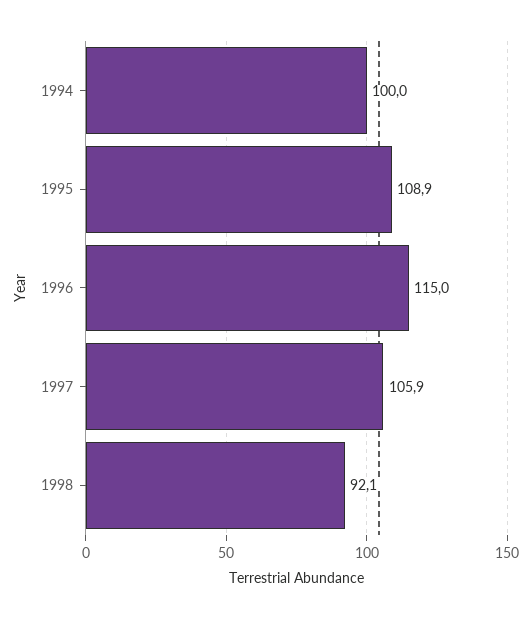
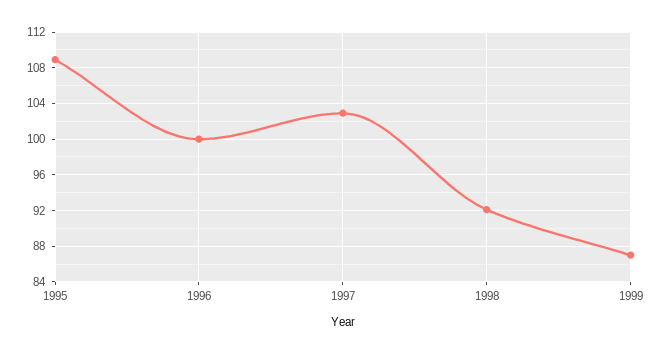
1994: 100 -> none
1996: 115 -> 100
1997: 105.9 -> 103
1999: none -> 87

